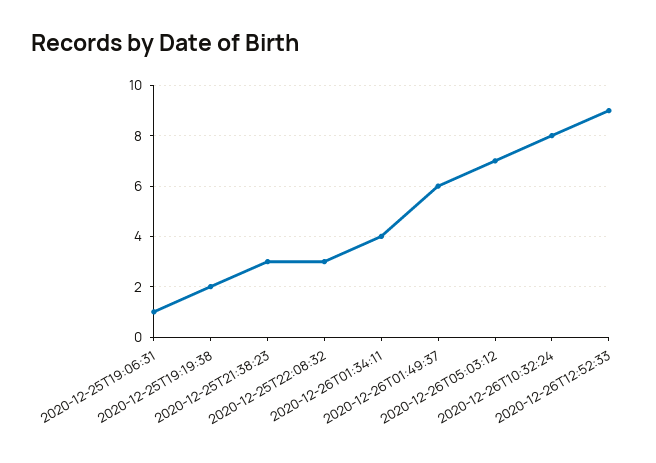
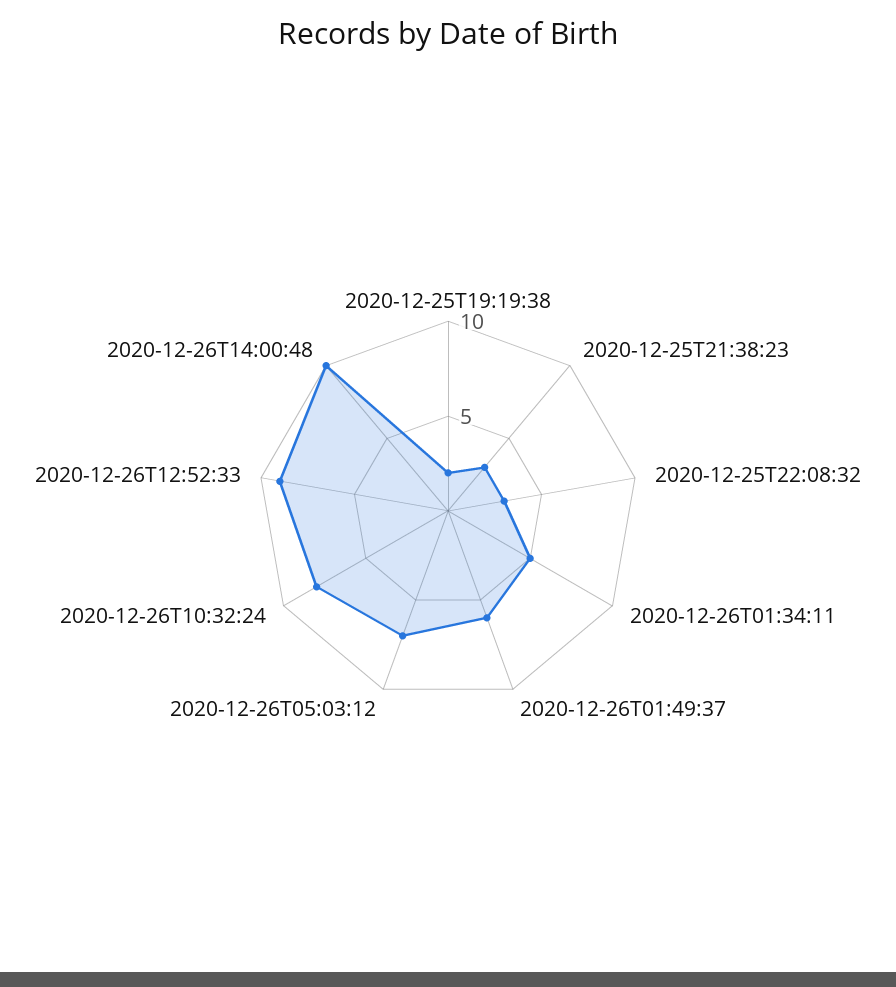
2020-12-25T19:06:31: 1 -> none
2020-12-26T01:34:11: 4 -> 5
2020-12-26T14:00:48: none -> 10

